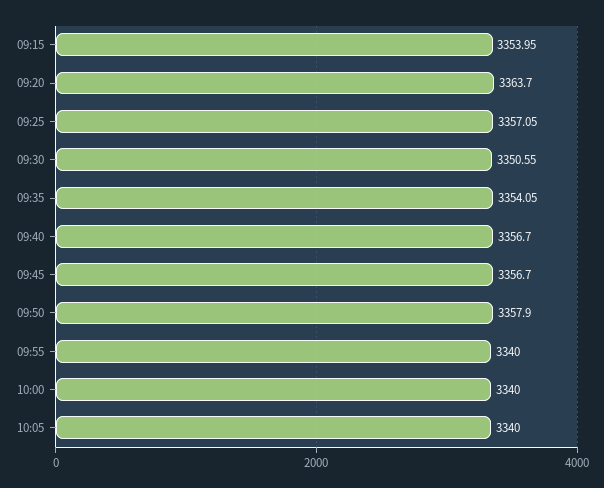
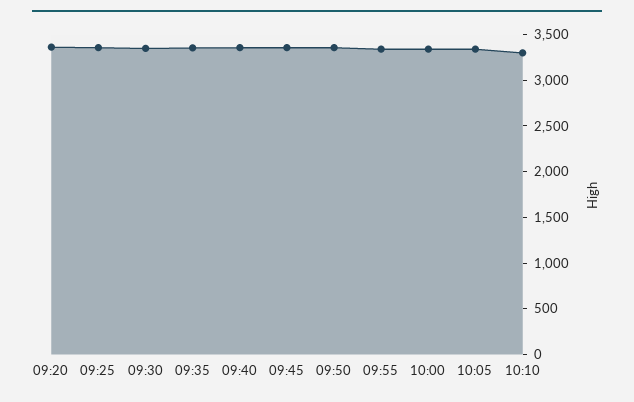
09:15: 3353.95 -> none
10:10: none -> 3300

